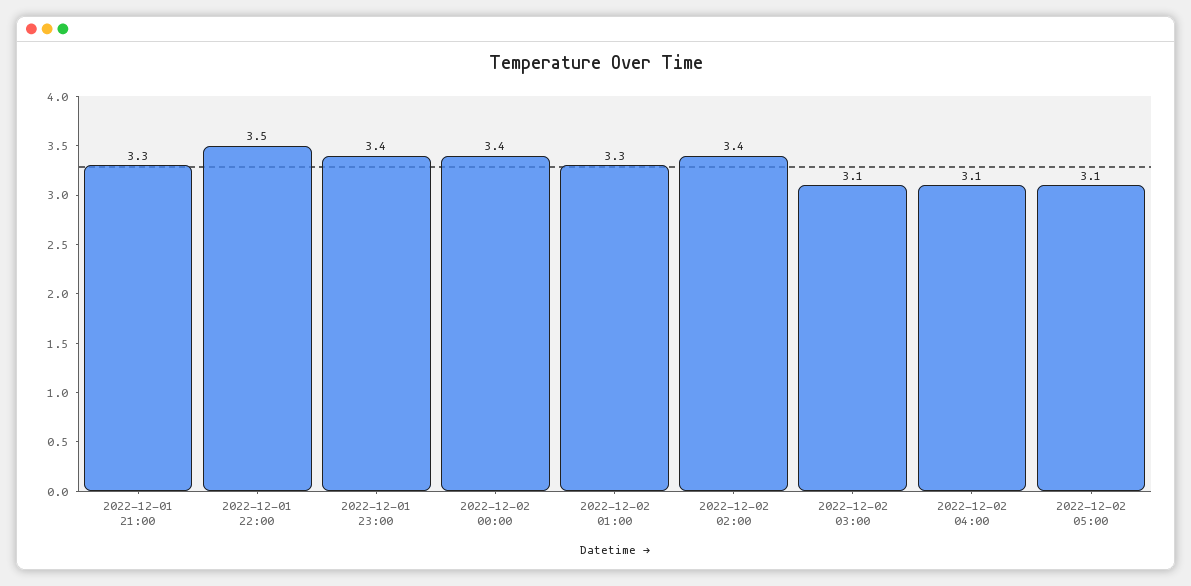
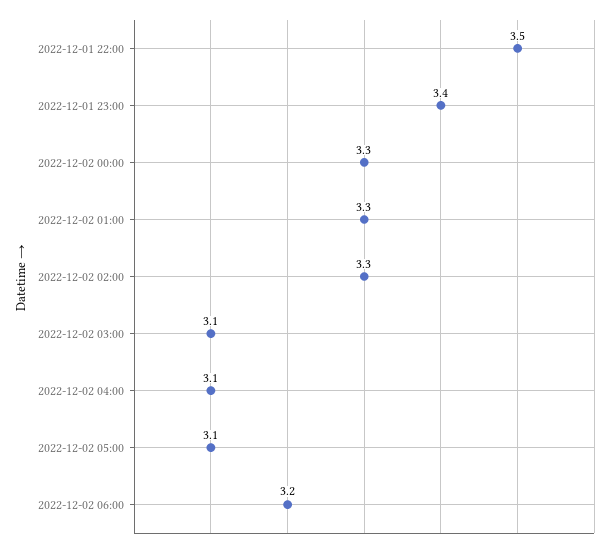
2022-12-01 21:00: 3.3 -> none
2022-12-02 00:00: 3.4 -> 3.3
2022-12-02 02:00: 3.4 -> 3.3
2022-12-02 06:00: none -> 3.2

